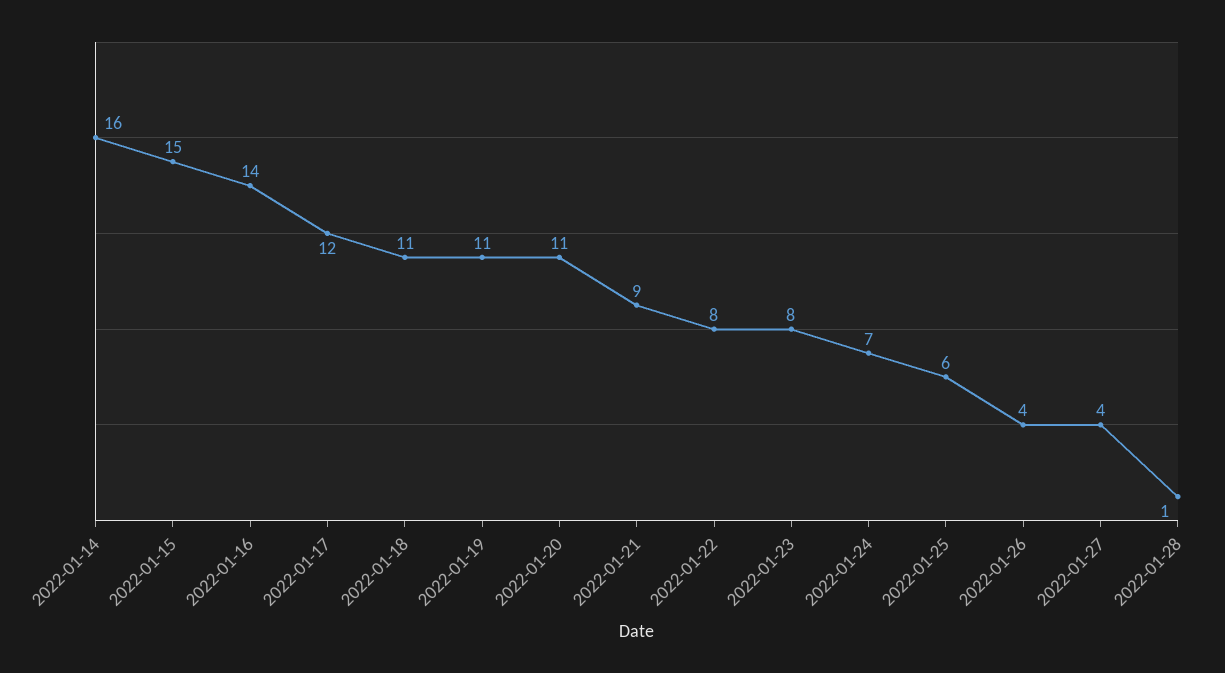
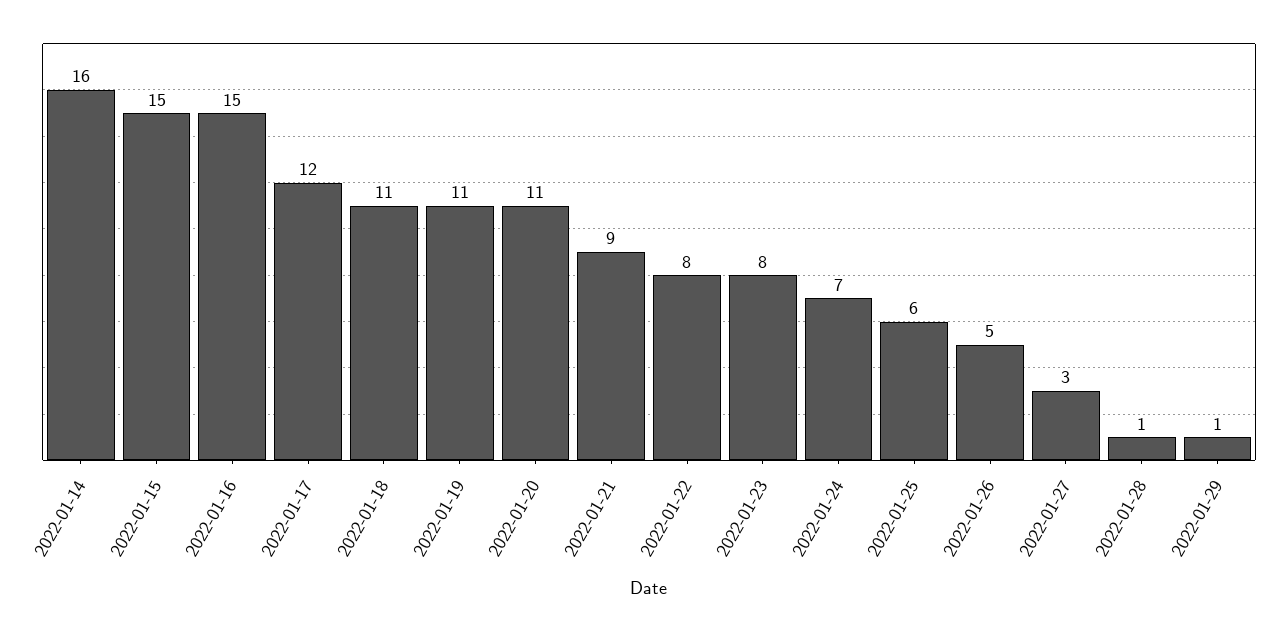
2022-01-16: 14 -> 15
2022-01-26: 4 -> 5
2022-01-27: 4 -> 3
2022-01-29: none -> 1

